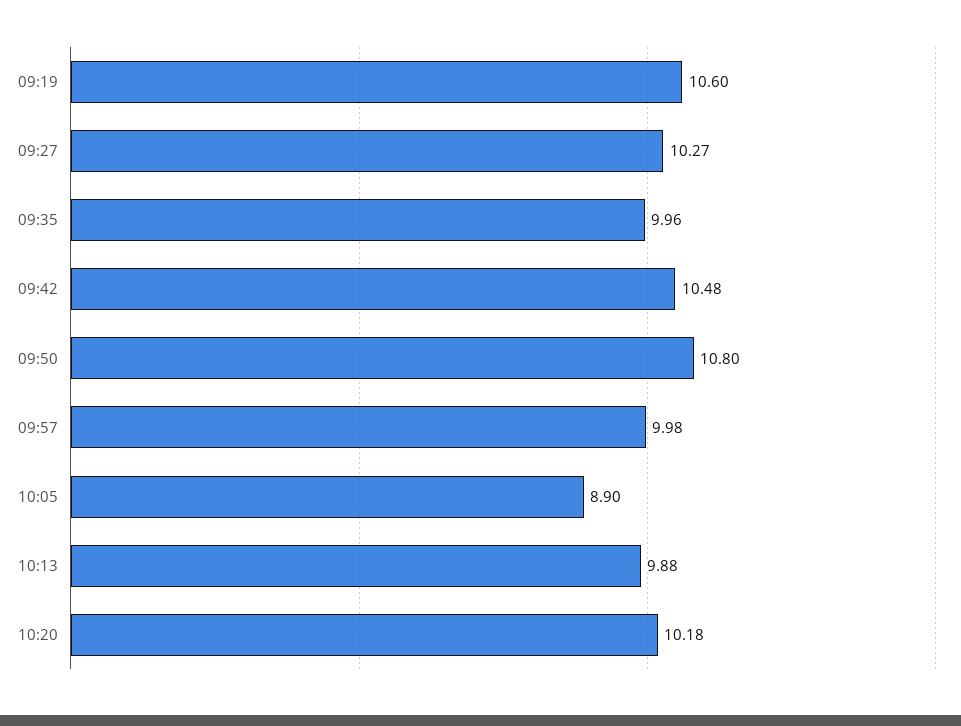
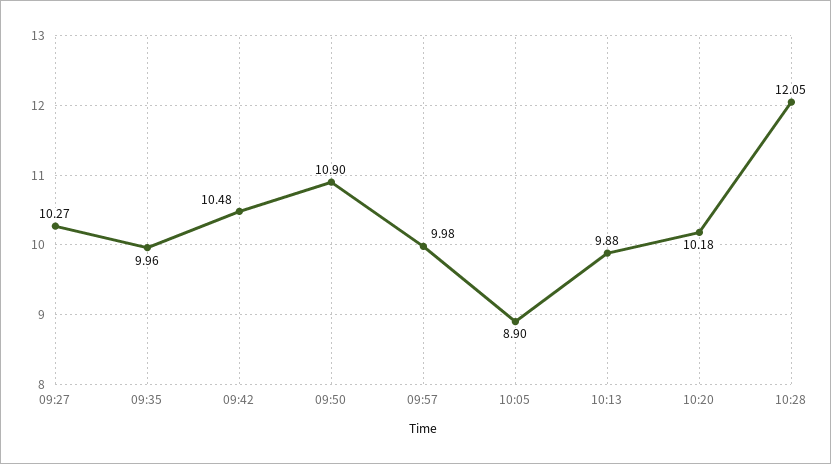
09:19: 10.6 -> none
09:50: 10.8 -> 10.9
10:28: none -> 12.05

